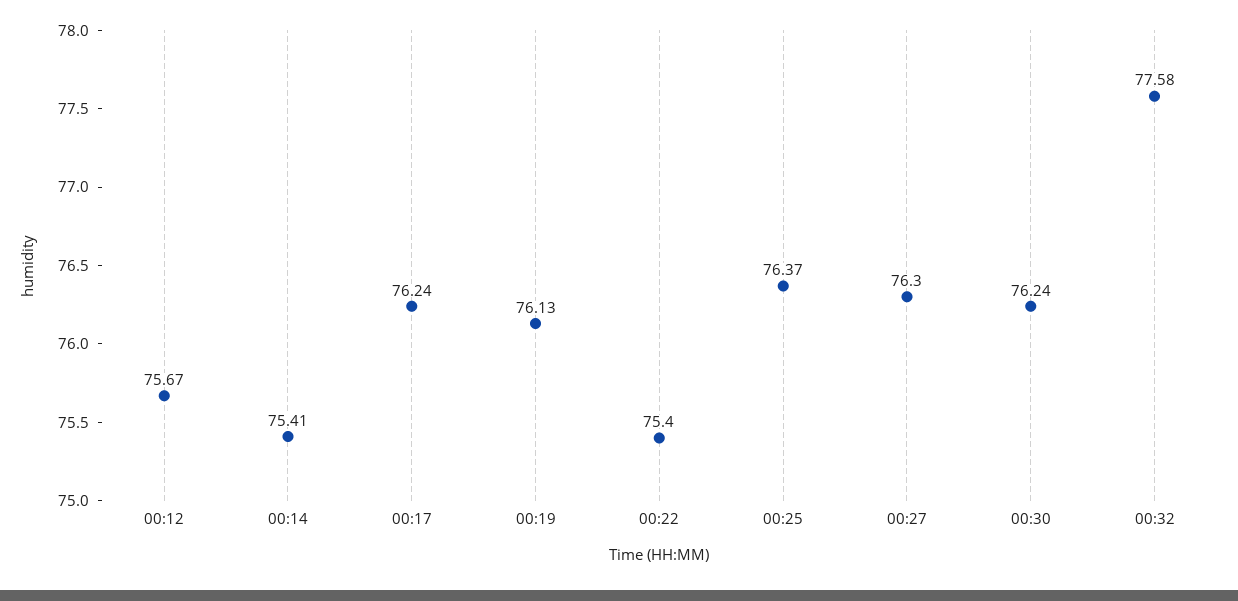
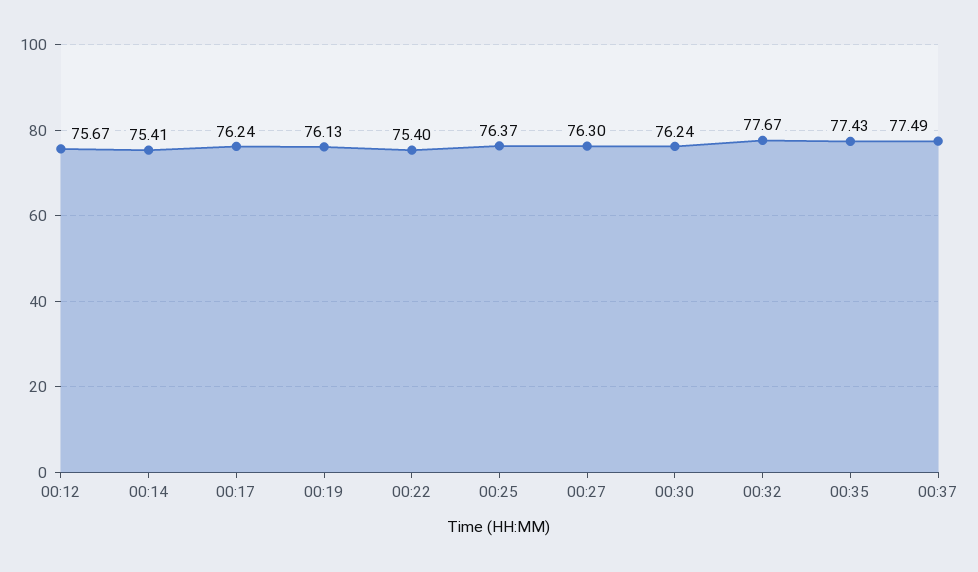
00:32: 77.58 -> 77.67
00:35: none -> 77.43
00:37: none -> 77.49

